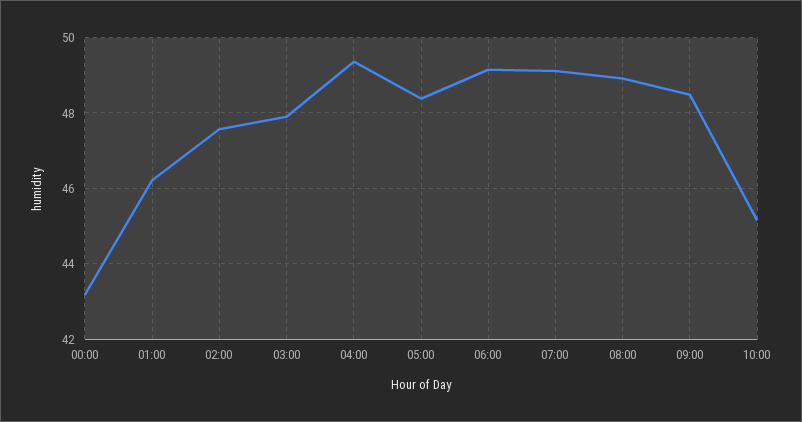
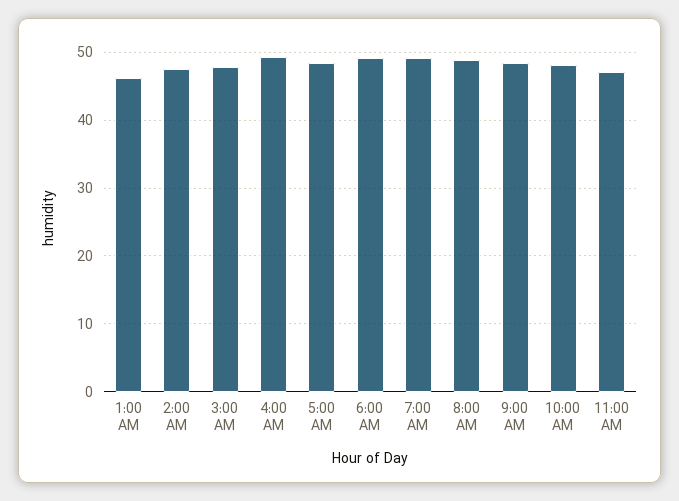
00:00: 43.2 -> none
10:00: 45.2 -> 48
11:00 AM: none -> 47

